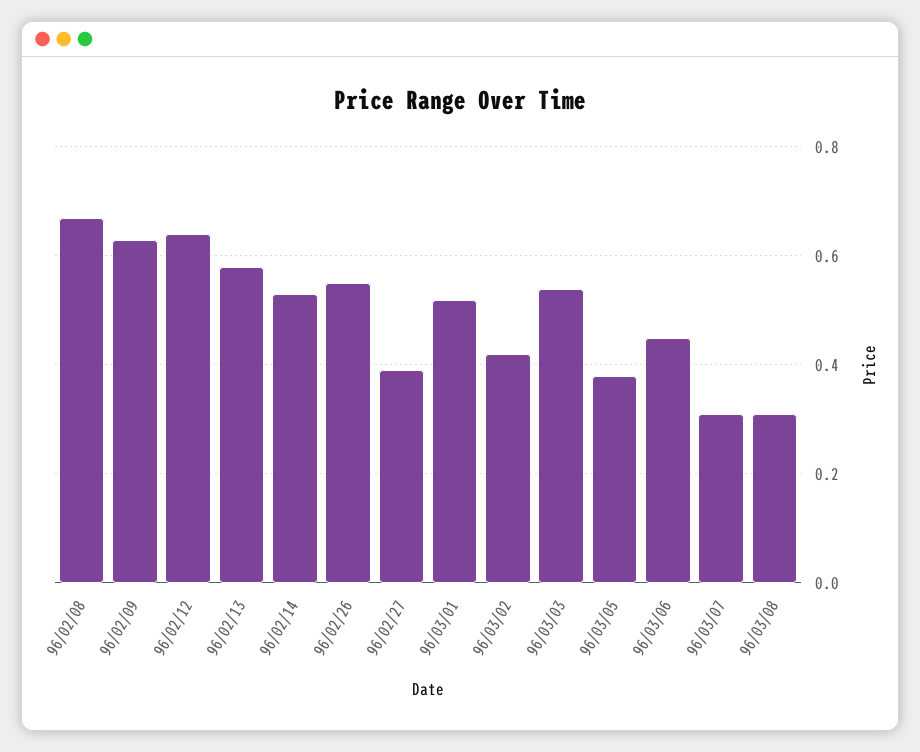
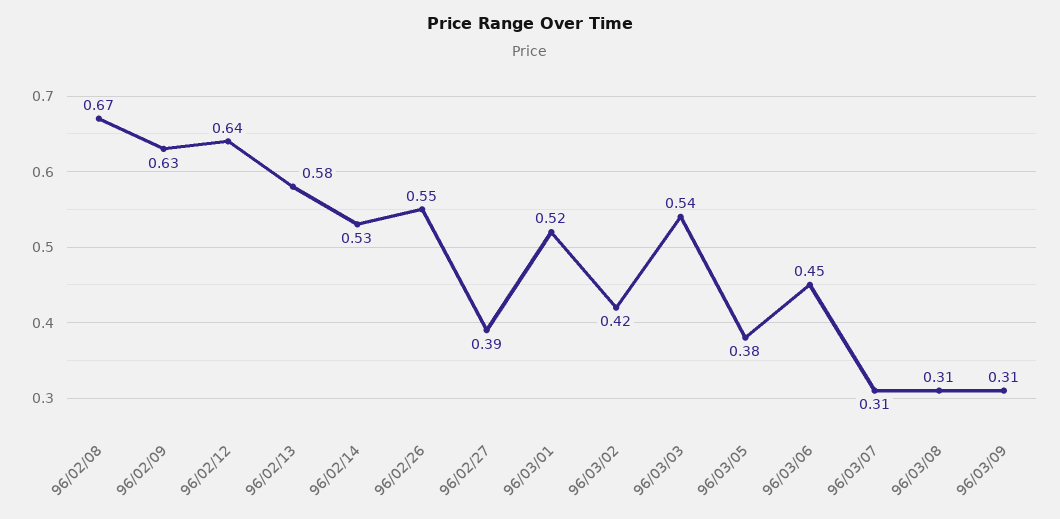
96/03/09: none -> 0.31

